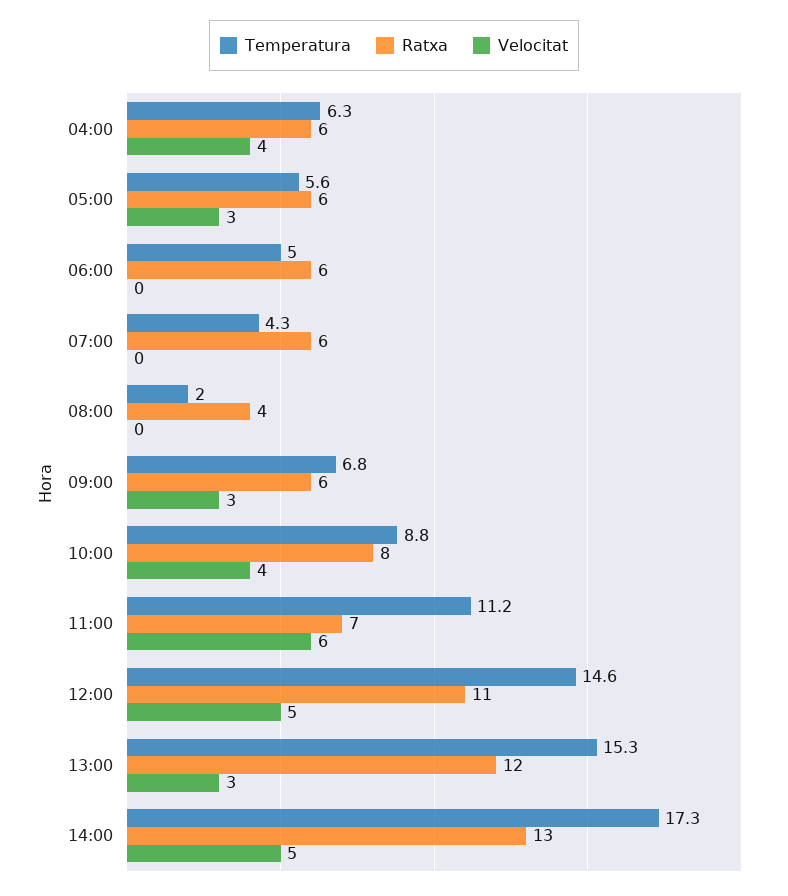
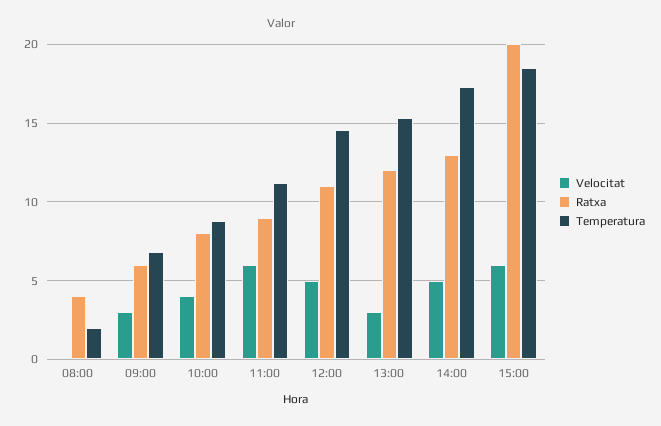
Temperatura, 04:00: 6.3 -> none
Ratxa, 04:00: 6 -> none
Velocitat, 04:00: 4 -> none
Temperatura, 05:00: 5.6 -> none
Ratxa, 05:00: 6 -> none
Velocitat, 05:00: 3 -> none
Temperatura, 06:00: 5 -> none
Ratxa, 06:00: 6 -> none
Velocitat, 06:00: 0 -> none
Temperatura, 07:00: 4.3 -> none
Ratxa, 07:00: 6 -> none
Velocitat, 07:00: 0 -> none
Ratxa, 11:00: 7 -> 9
Velocitat, 15:00: none -> 6
Ratxa, 15:00: none -> 20
Temperatura, 15:00: none -> 18.5

